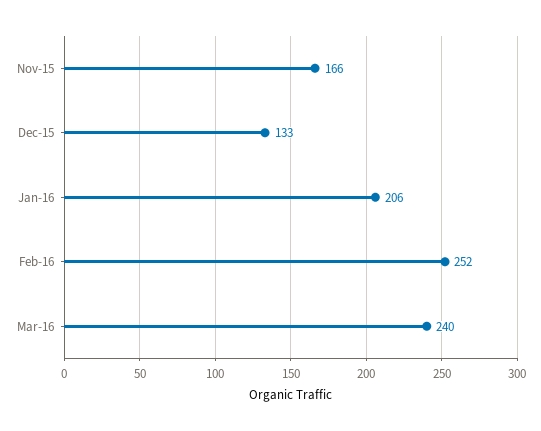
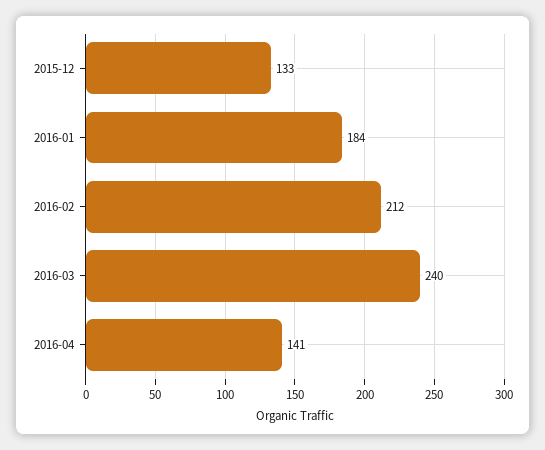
Nov-15: 166 -> none
Jan-16: 206 -> 184
Feb-16: 252 -> 212
2016-04: none -> 141

